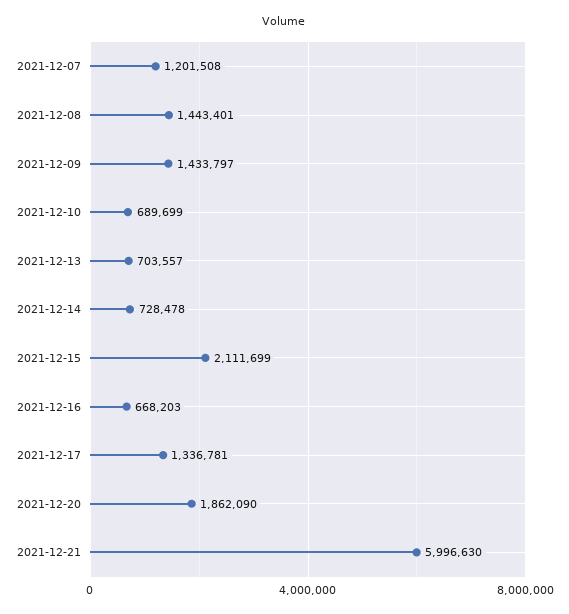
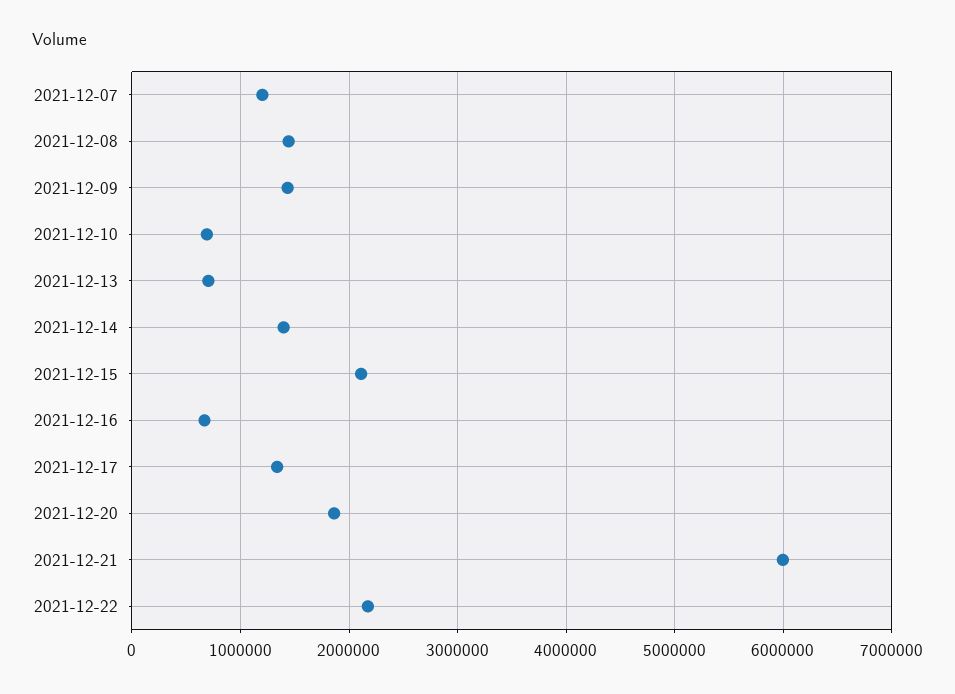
2021-12-14: 728478 -> 1400000
2021-12-22: none -> 2200000

